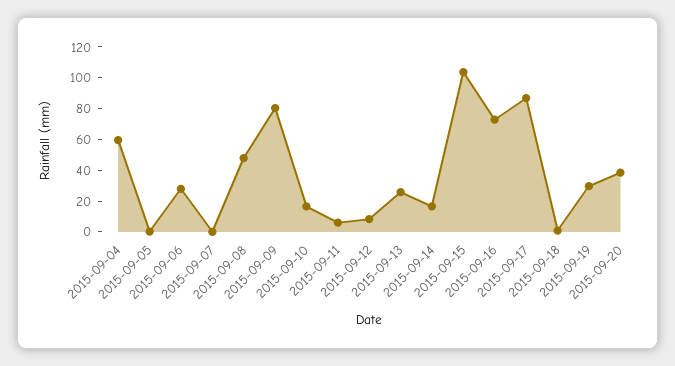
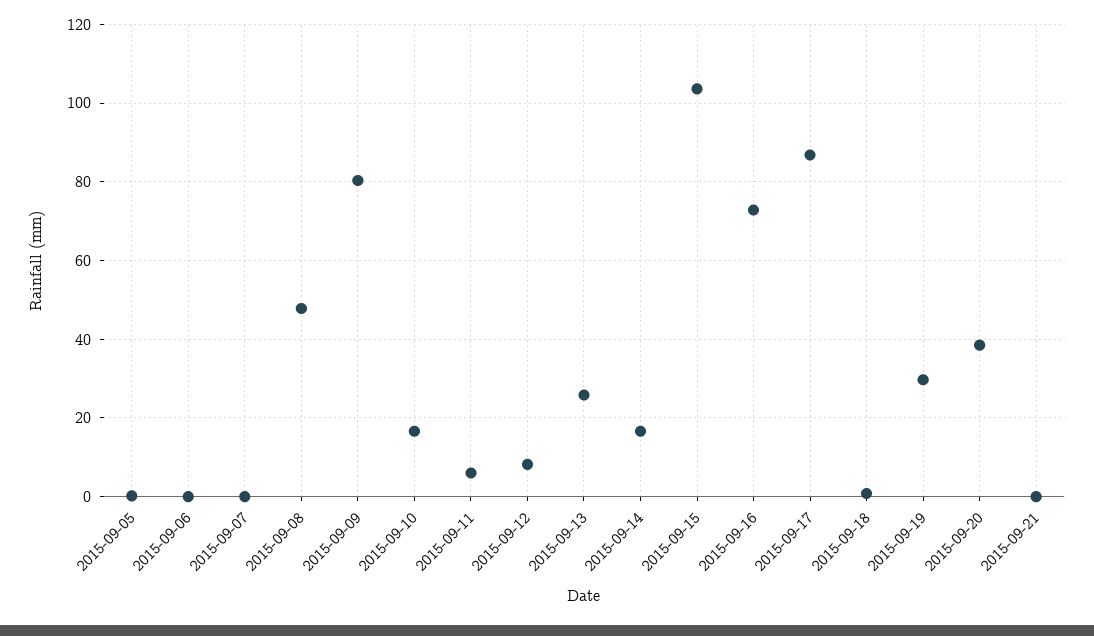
2015-09-04: 60 -> none
2015-09-06: 30 -> 0
2015-09-21: none -> 0

